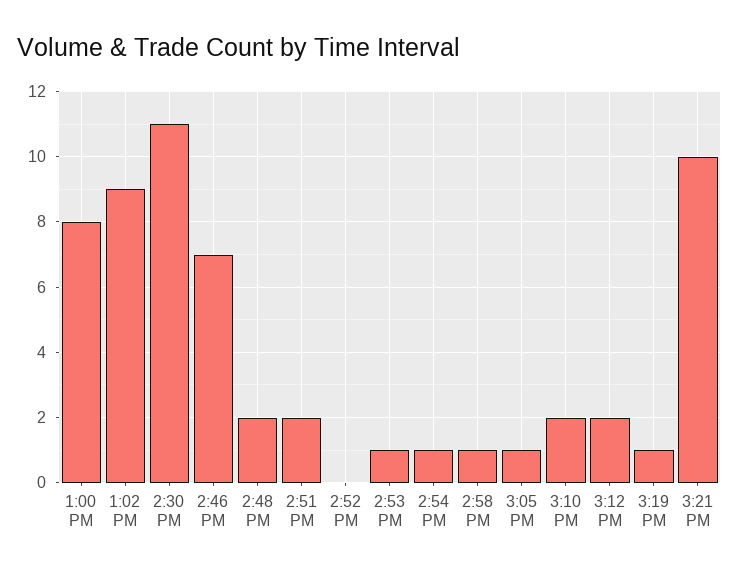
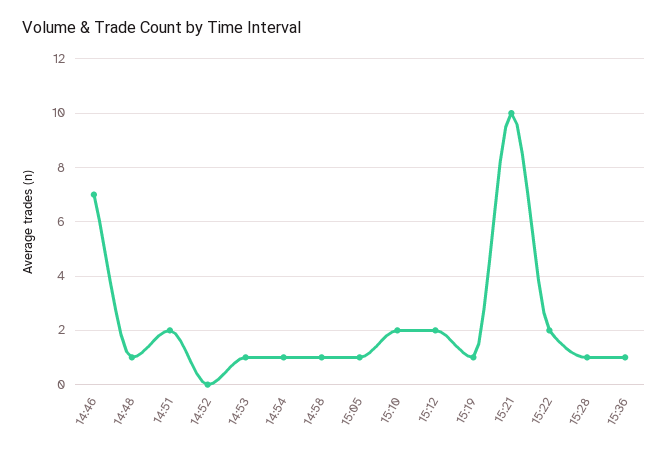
1:00 PM: 8 -> none
1:02 PM: 9 -> none
2:30 PM: 11 -> none
2:48 PM: 2 -> 1
15:22: none -> 2
15:28: none -> 1
15:36: none -> 1

